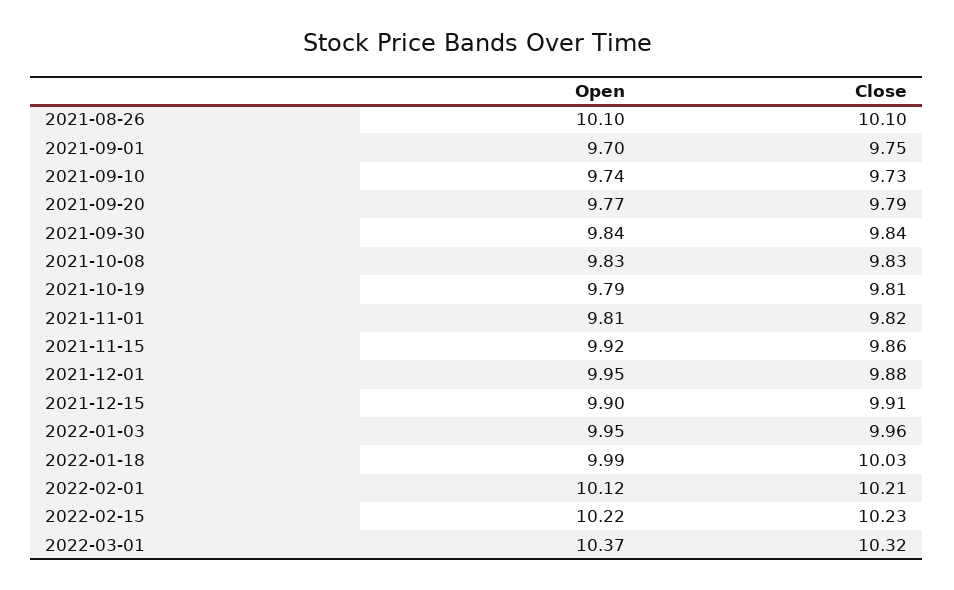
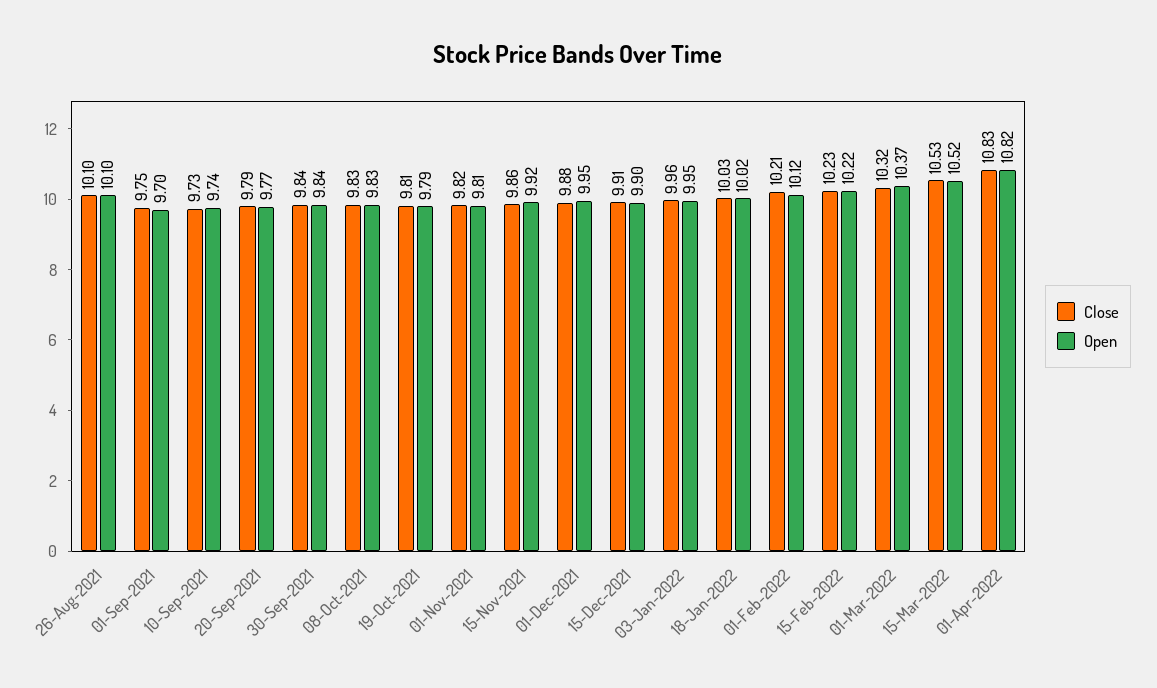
Open, 2022-01-18: 9.99 -> 10.02
Close, 15-Mar-2022: none -> 10.53
Open, 15-Mar-2022: none -> 10.52
Close, 01-Apr-2022: none -> 10.83
Open, 01-Apr-2022: none -> 10.82

